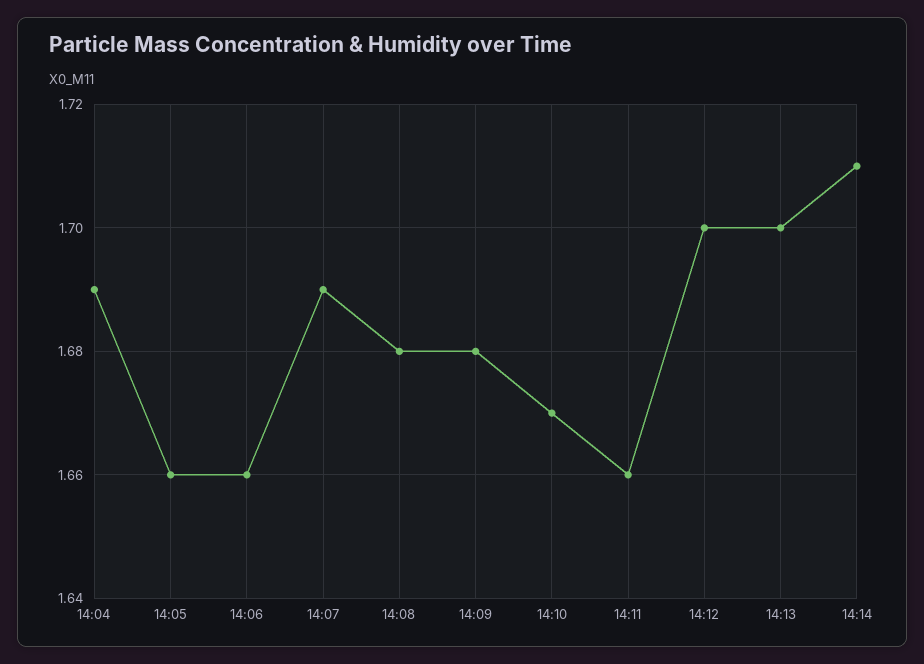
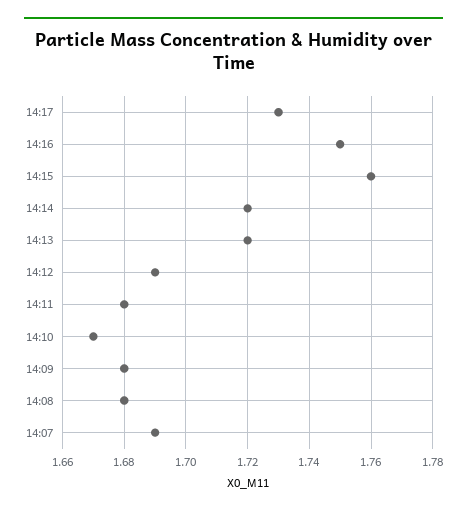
14:04: 1.69 -> none
14:05: 1.66 -> none
14:06: 1.66 -> none
14:11: 1.66 -> 1.68
14:12: 1.7 -> 1.69
14:13: 1.7 -> 1.72
14:14: 1.71 -> 1.72
14:17: none -> 1.73
14:16: none -> 1.75
14:15: none -> 1.76

